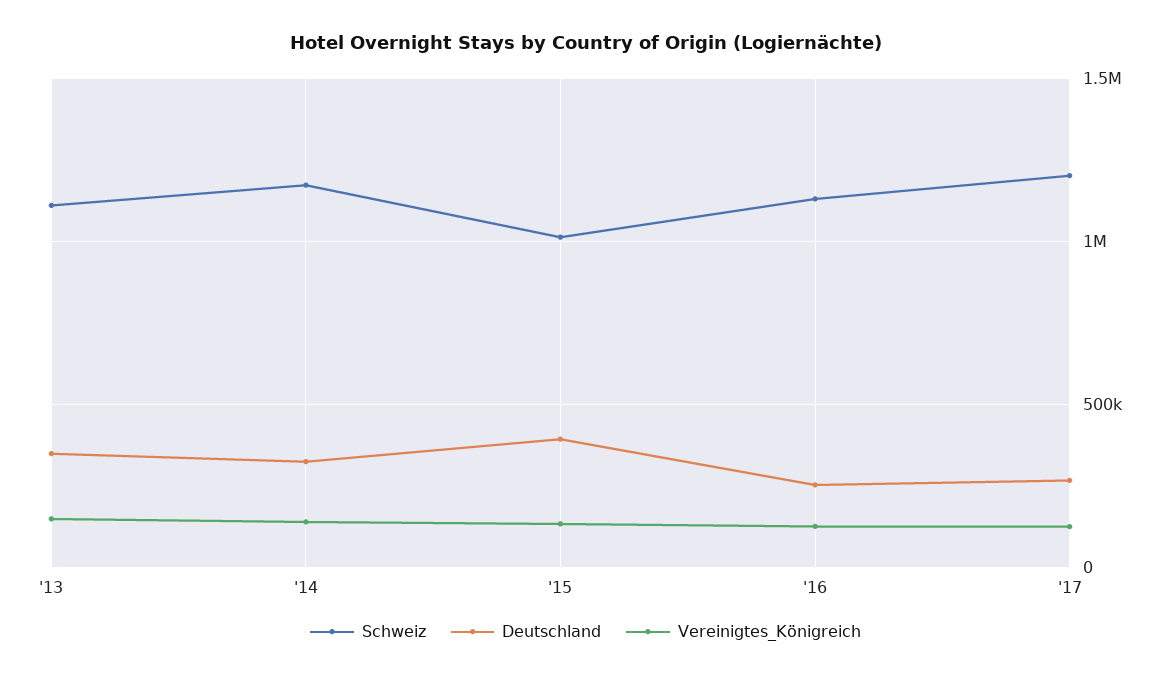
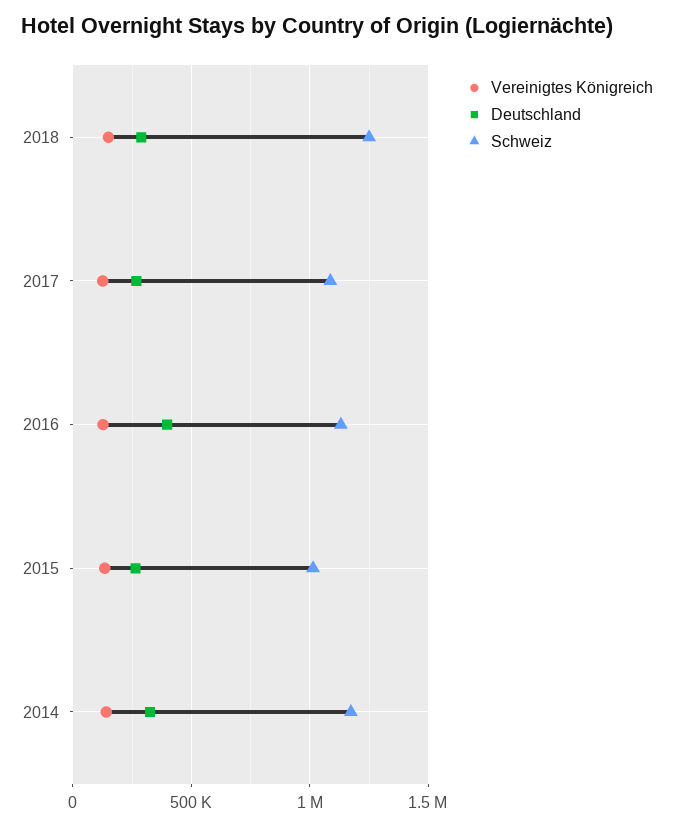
Schweiz, '13: 1100000 -> none
Deutschland, '13: 350000 -> none
Vereinigtes_Königreich, '13: 150000 -> none
Deutschland, '15: 400000 -> 250000
Deutschland, '16: 250000 -> 400000
Schweiz, '17: 1200000 -> 1100000
Vereinigtes_Königreich, 2018: none -> 150000
Deutschland, 2018: none -> 300000
Schweiz, 2018: none -> 1250000

